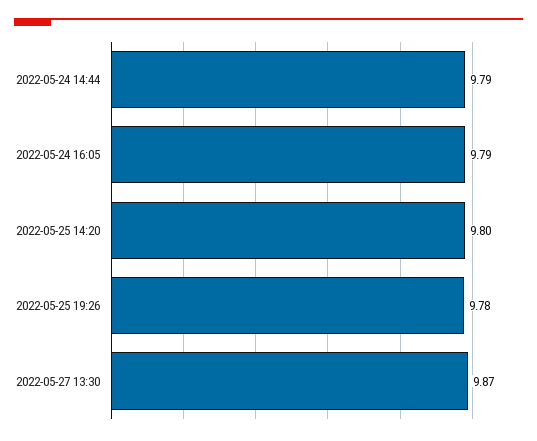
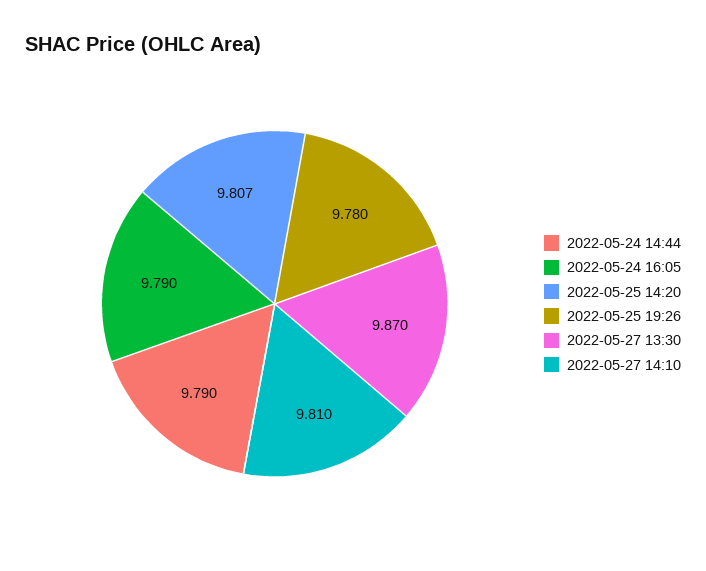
2022-05-25 14:20: 9.8 -> 9.807
2022-05-27 14:10: none -> 9.81

